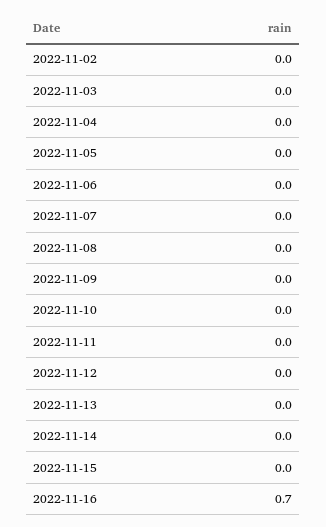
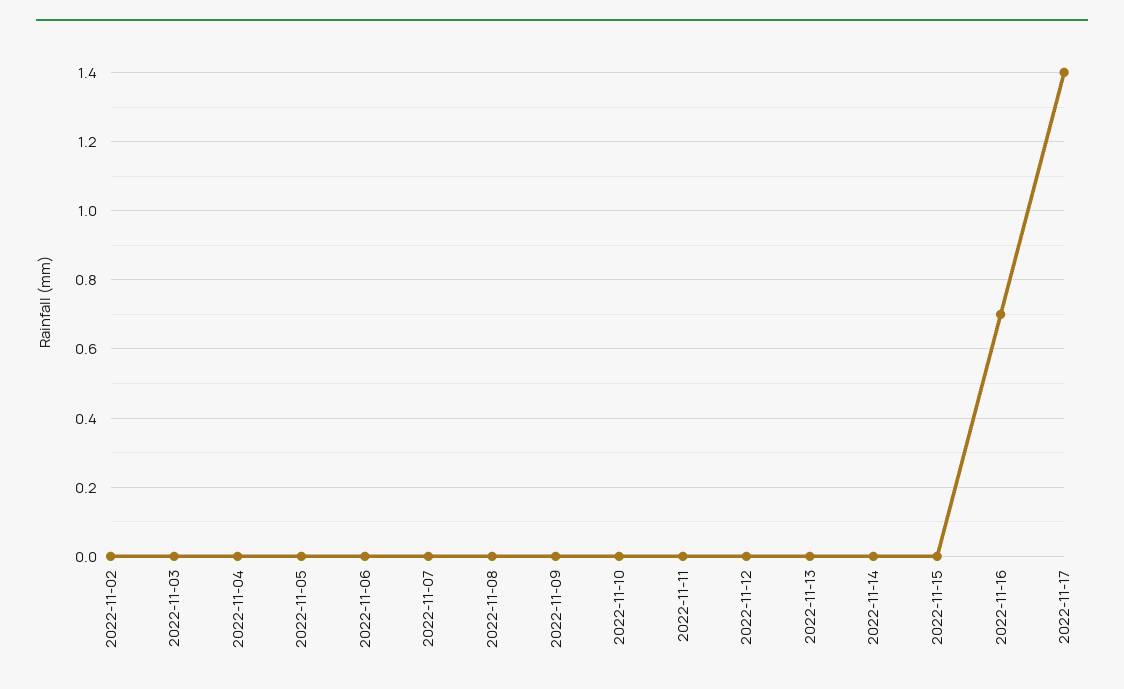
2022-11-17: none -> 1.4

